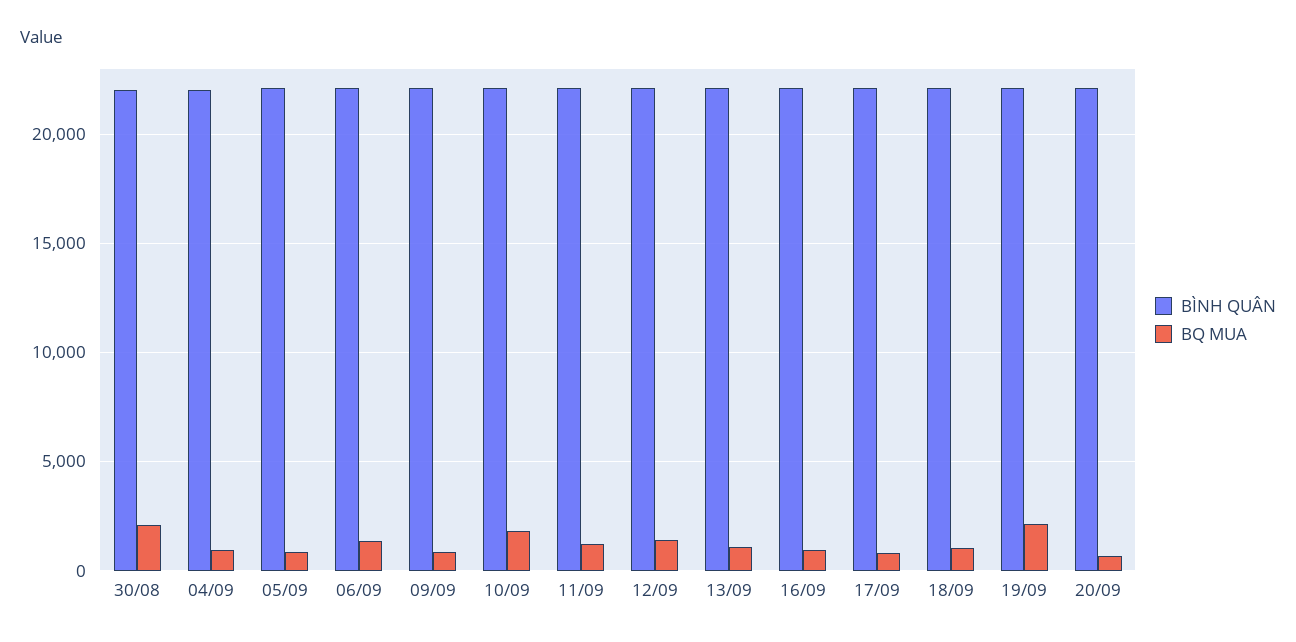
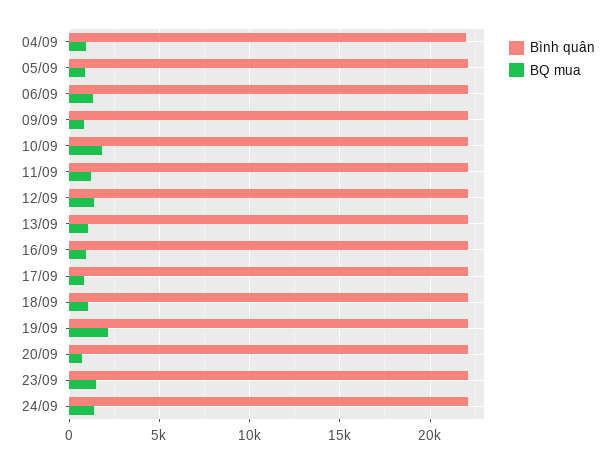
BÌNH QUÂN, 30/08: 22000 -> none
BQ MUA, 30/08: 2000 -> none
BÌNH QUÂN, 23/09: none -> 22000
BQ MUA, 23/09: none -> 1500
BÌNH QUÂN, 24/09: none -> 22000
BQ MUA, 24/09: none -> 1500

